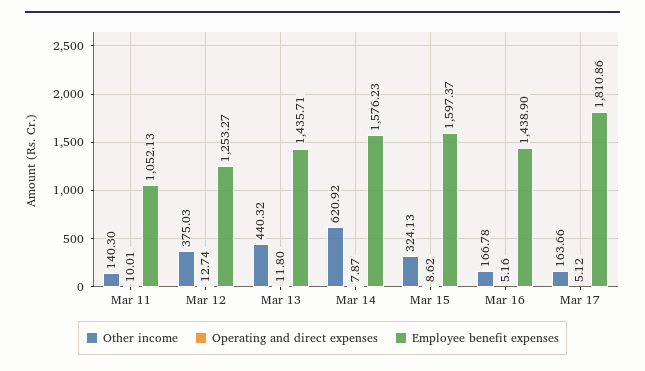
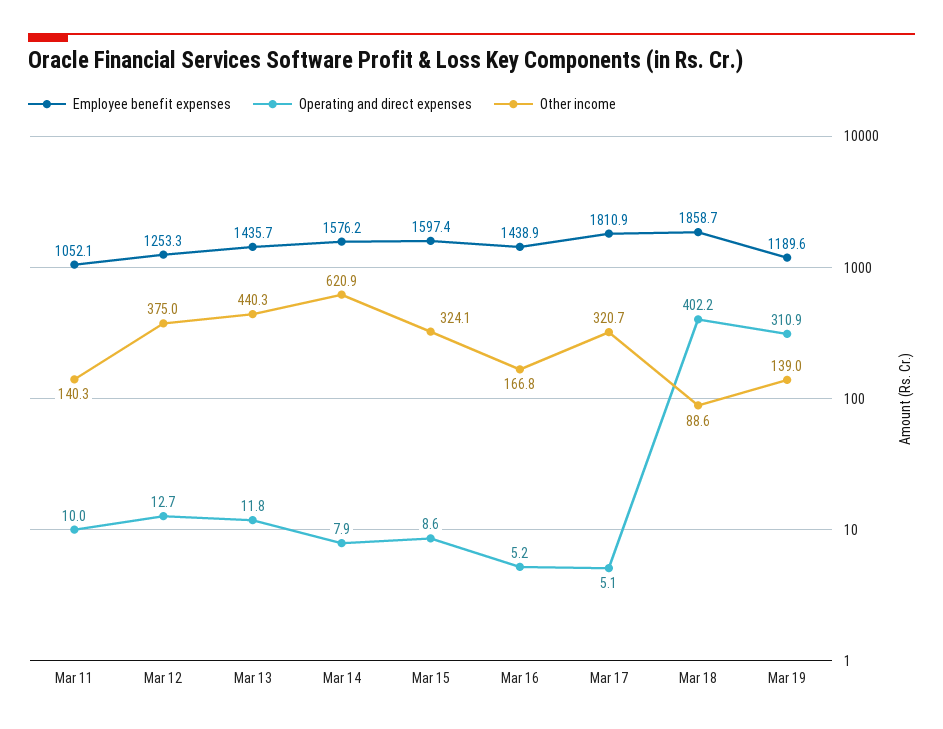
Other income, Mar 17: 163.66 -> 320.7
Employee benefit expenses, Mar 18: none -> 1858.7
Operating and direct expenses, Mar 18: none -> 402.2
Other income, Mar 18: none -> 88.6
Employee benefit expenses, Mar 19: none -> 1189.6
Operating and direct expenses, Mar 19: none -> 310.9
Other income, Mar 19: none -> 139

